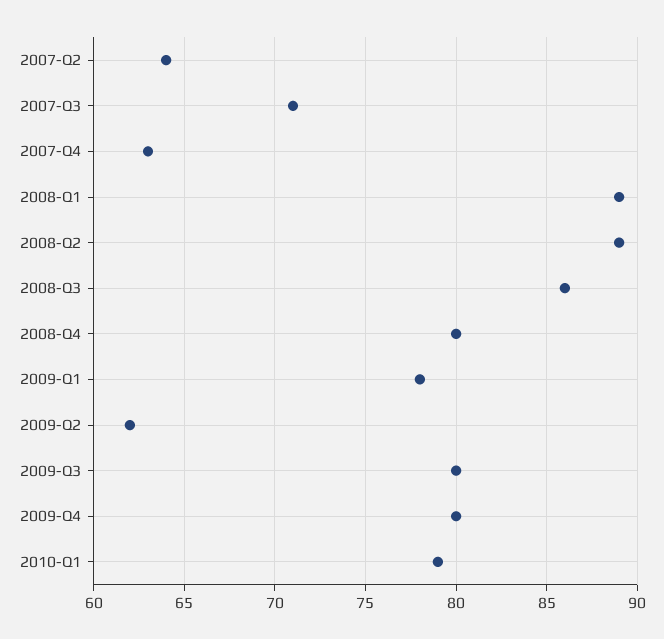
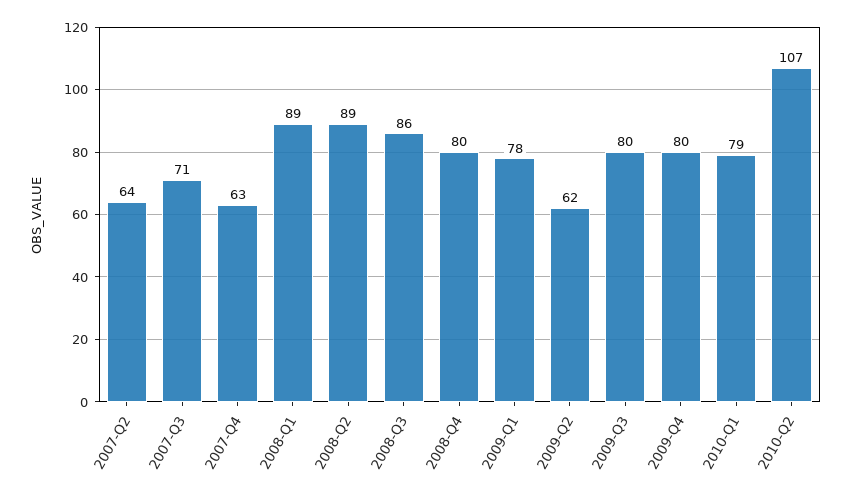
2010-Q2: none -> 107

